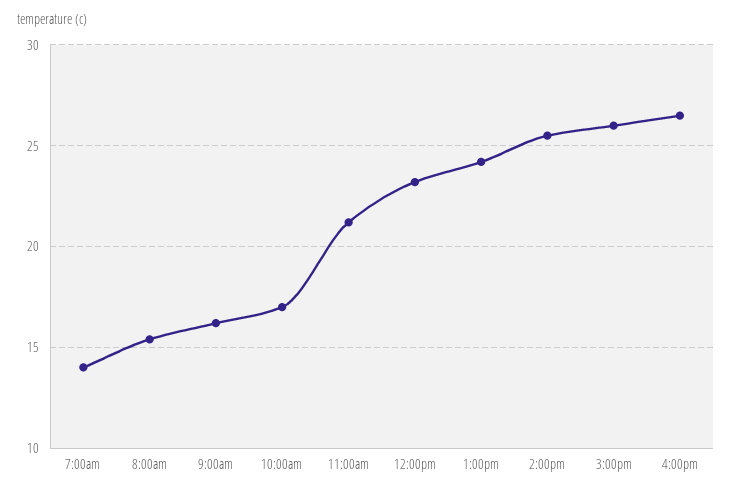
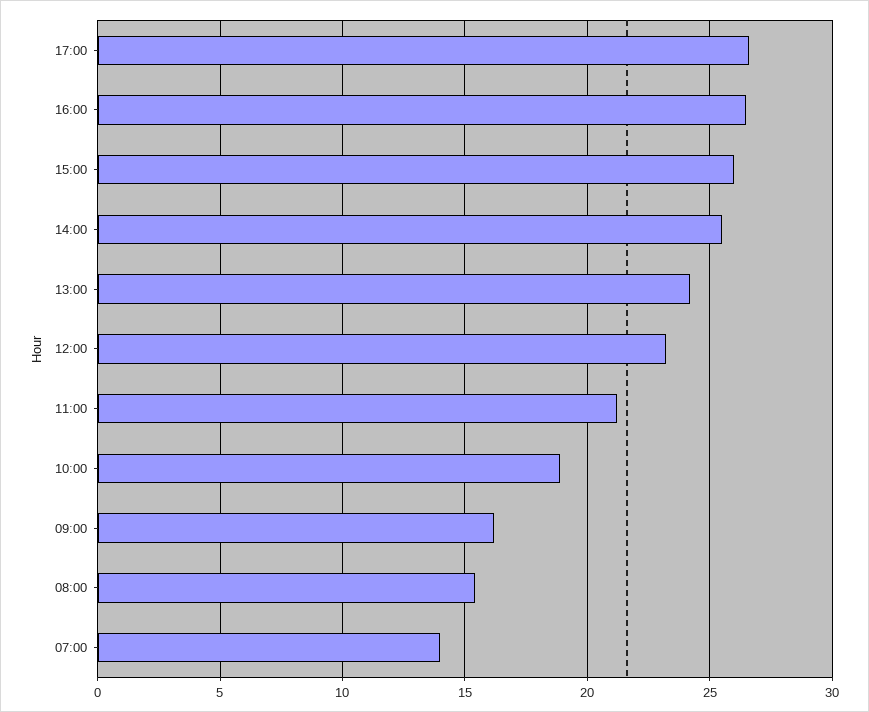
10:00am: 17 -> 19
17:00: none -> 26.5

